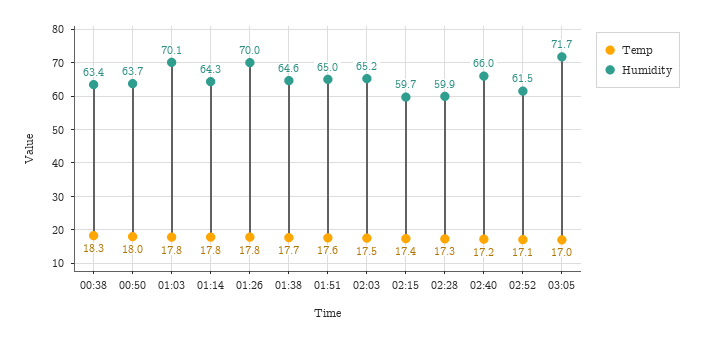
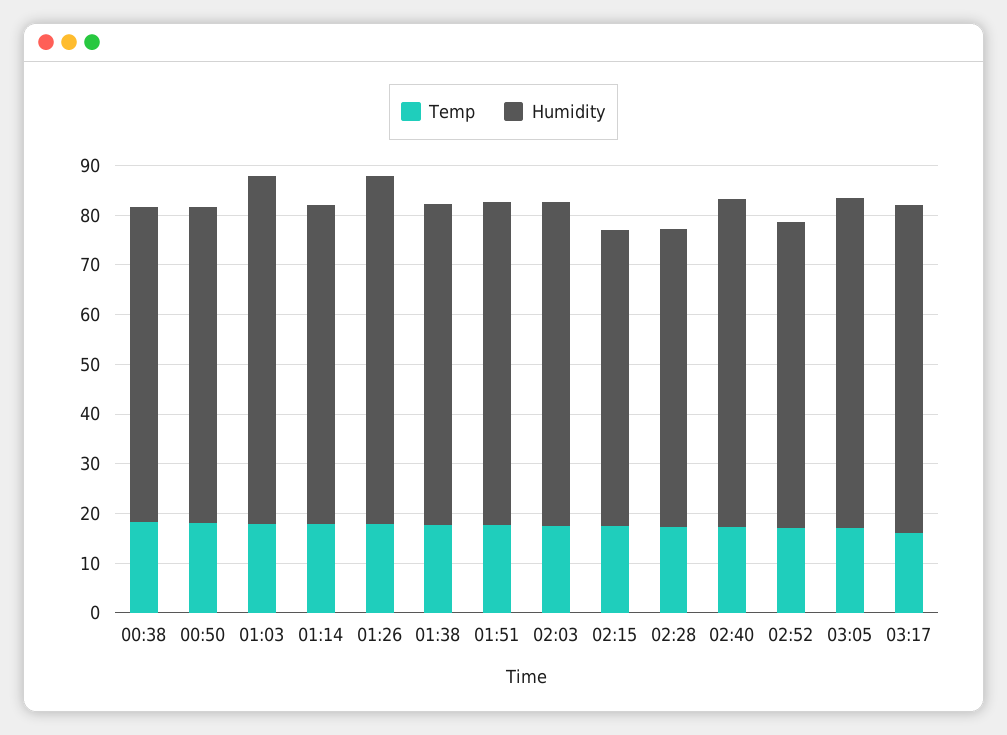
Humidity, 03:05: 71.7 -> 66
Temp, 03:17: none -> 16
Humidity, 03:17: none -> 66

